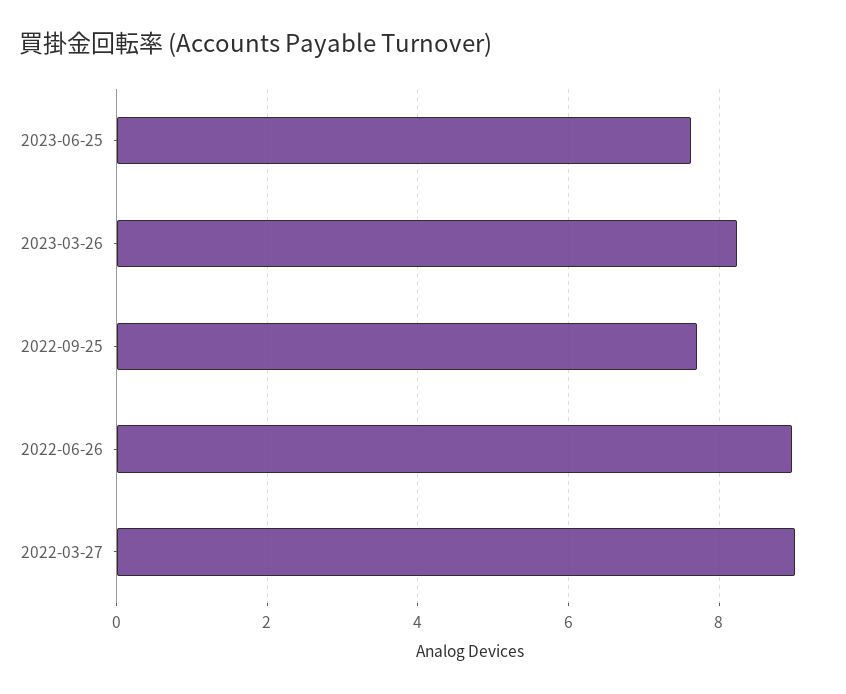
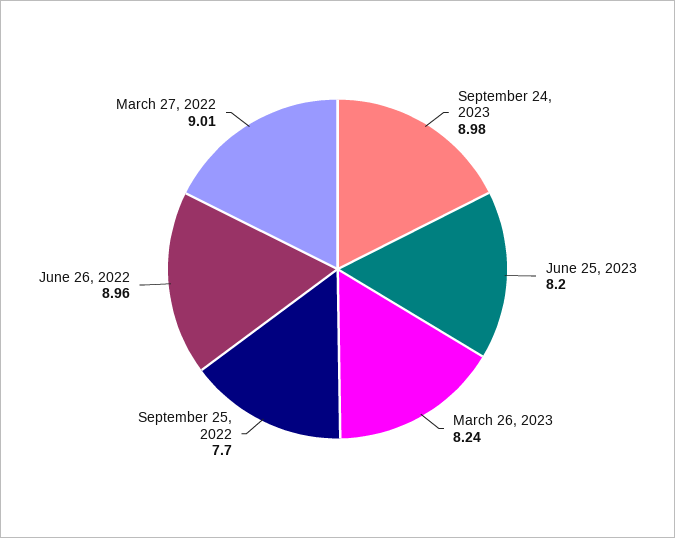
2023-06-25: 7.6 -> 8.2
September 24, 2023: none -> 8.98

